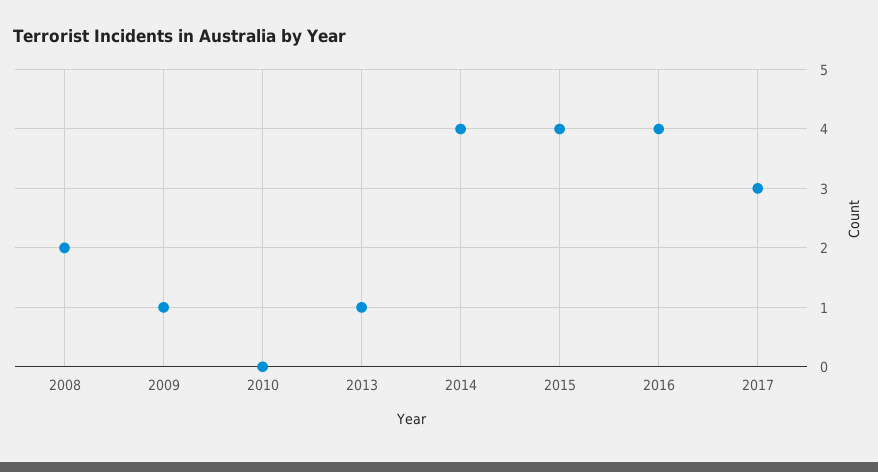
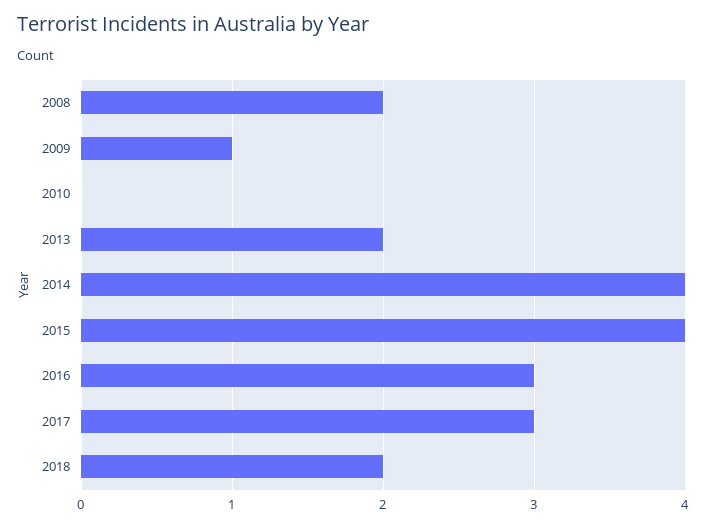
2013: 1 -> 2
2016: 4 -> 3
2018: none -> 2

